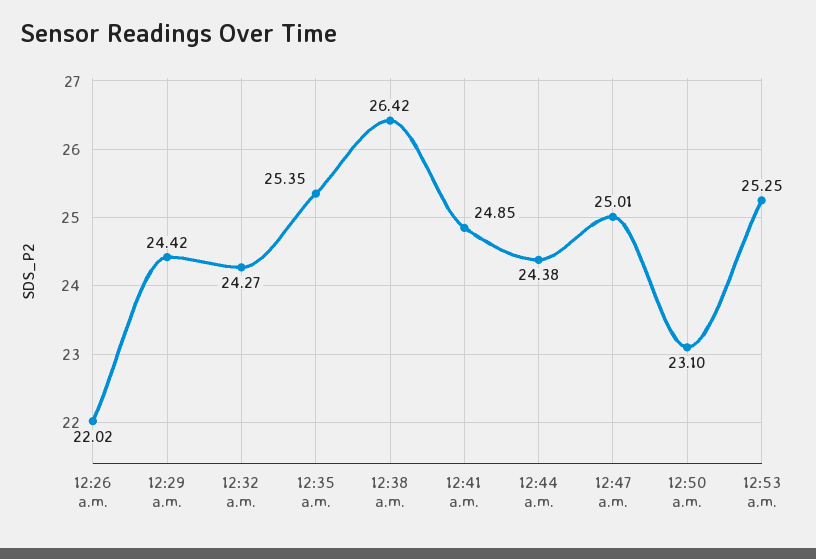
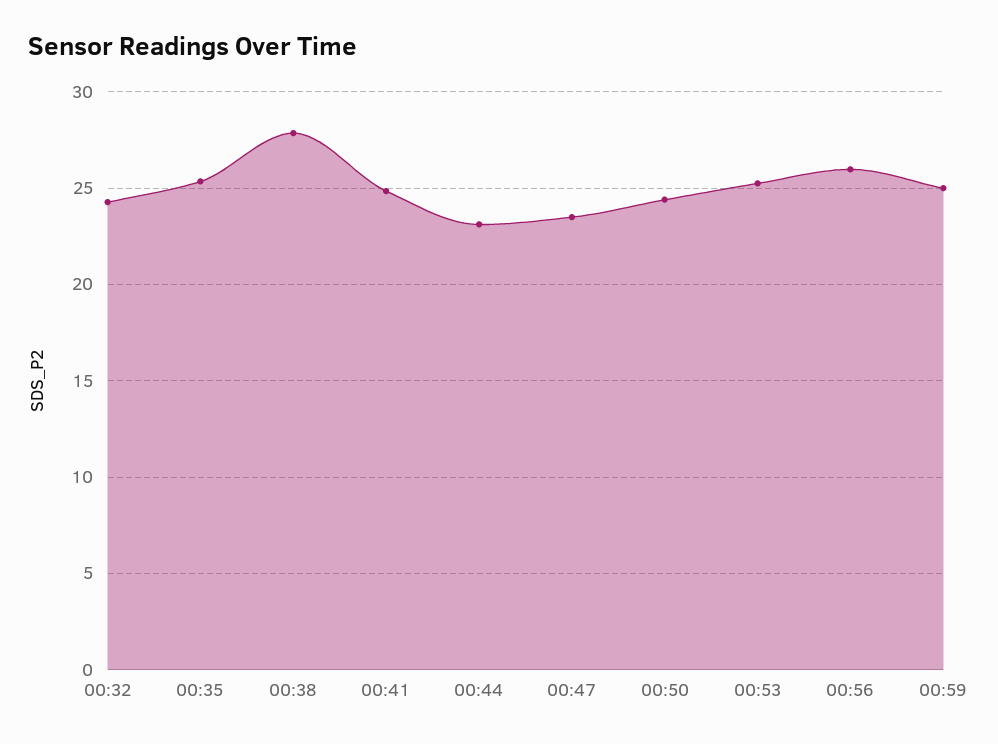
12:26 a.m.: 22.02 -> none
12:29 a.m.: 24.42 -> none
12:38 a.m.: 26.42 -> 28
12:44 a.m.: 24.38 -> 23
12:47 a.m.: 25.01 -> 23.5
12:50 a.m.: 23.1 -> 24.5
00:56: none -> 26
00:59: none -> 25

